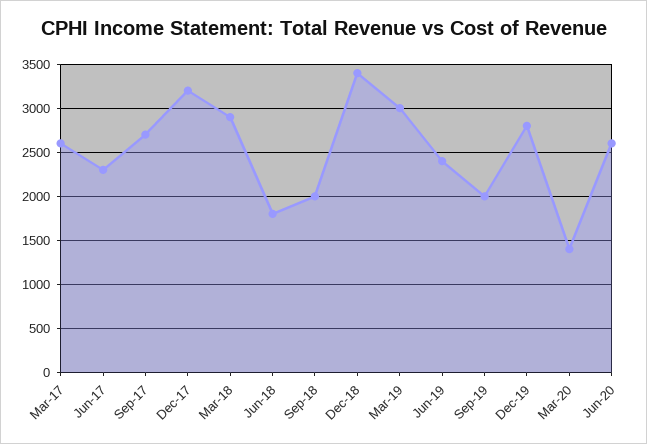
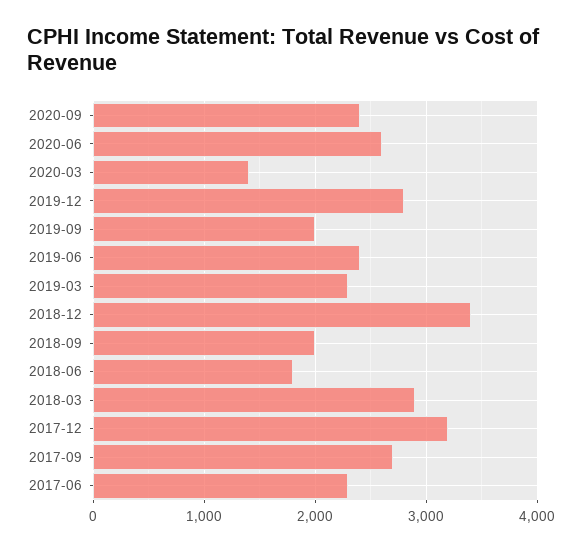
Mar-17: 2600 -> none
Mar-19: 3000 -> 2300
2020-09: none -> 2400

